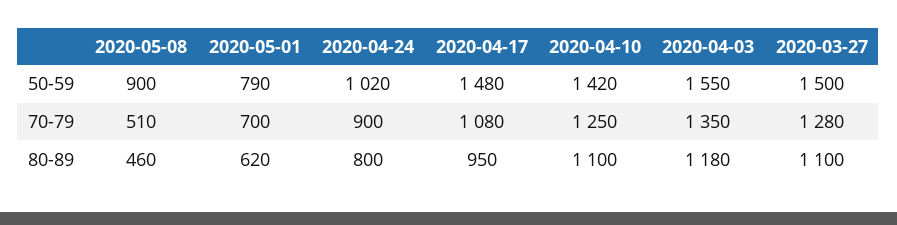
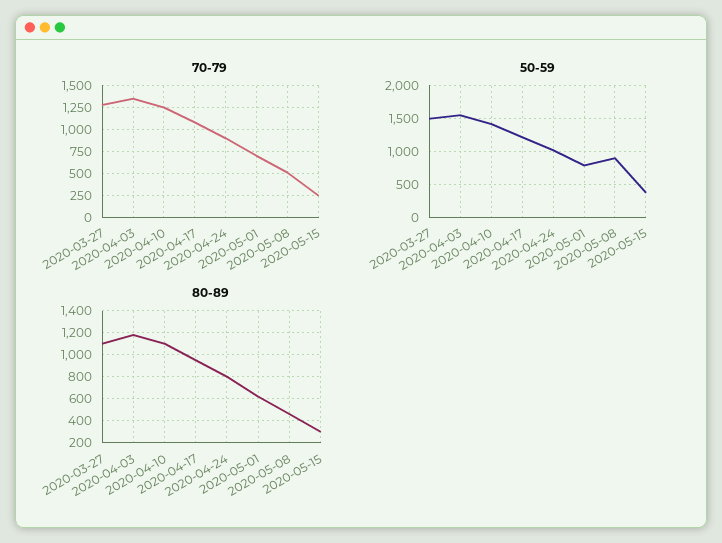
50-59, 2020-04-17: 1480 -> 1200
70-79, 2020-05-15: none -> 250
50-59, 2020-05-15: none -> 400
80-89, 2020-05-15: none -> 300

